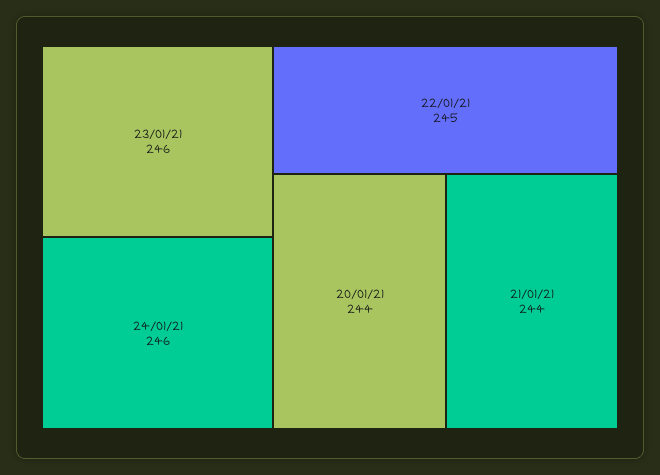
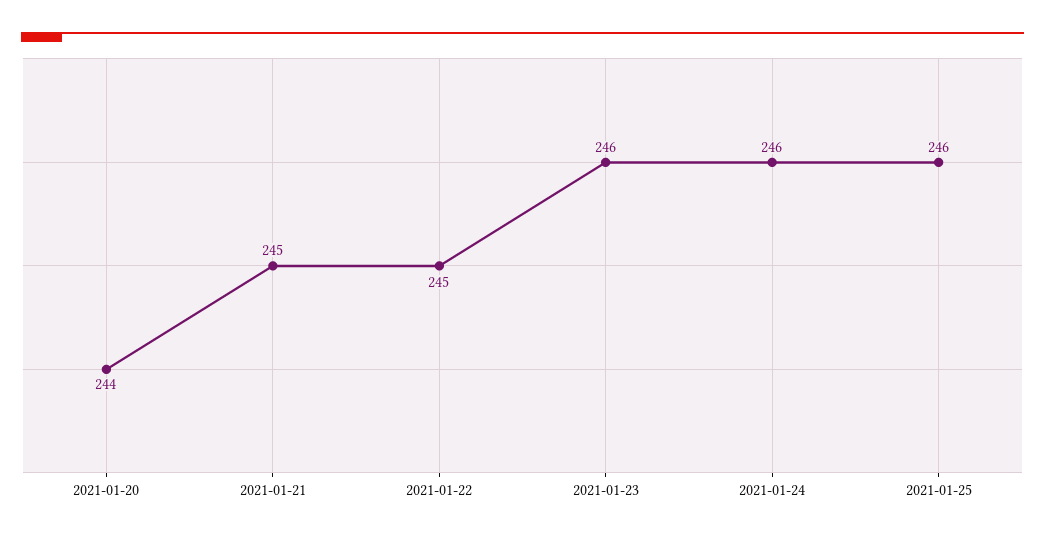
21/01/21: 244 -> 245
2021-01-25: none -> 246

